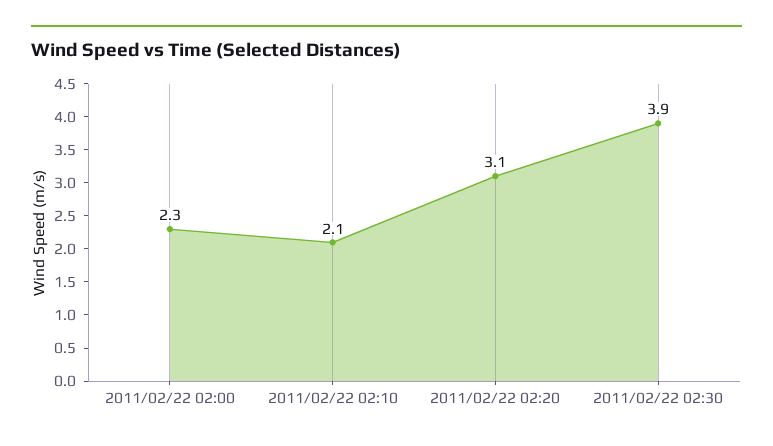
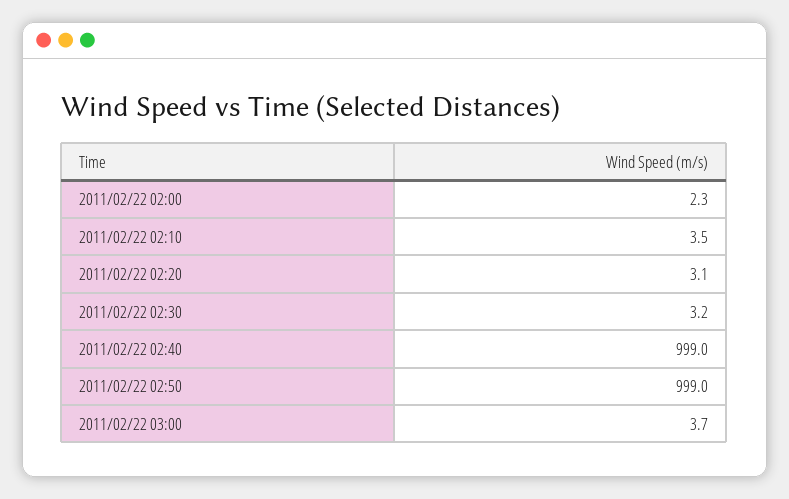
2011/02/22 02:10: 2.1 -> 3.5
2011/02/22 02:30: 3.9 -> 3.2
2011/02/22 02:40: none -> 999
2011/02/22 02:50: none -> 999
2011/02/22 03:00: none -> 3.7

